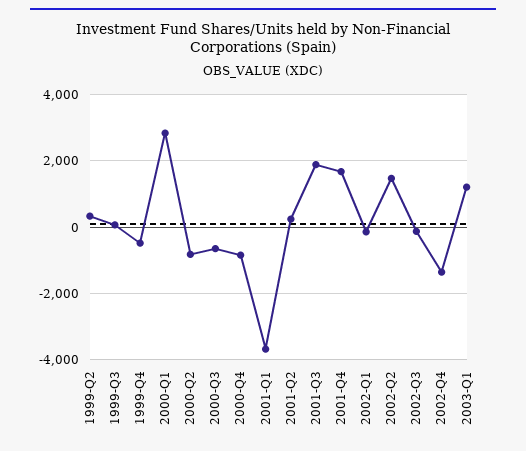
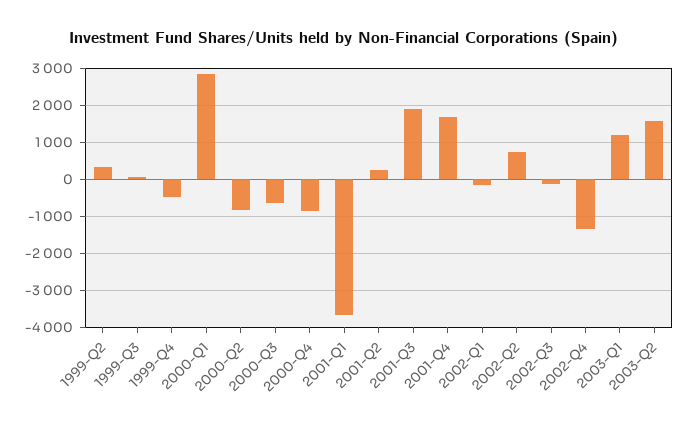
2002-Q2: 1400 -> 800
2003-Q2: none -> 1600

